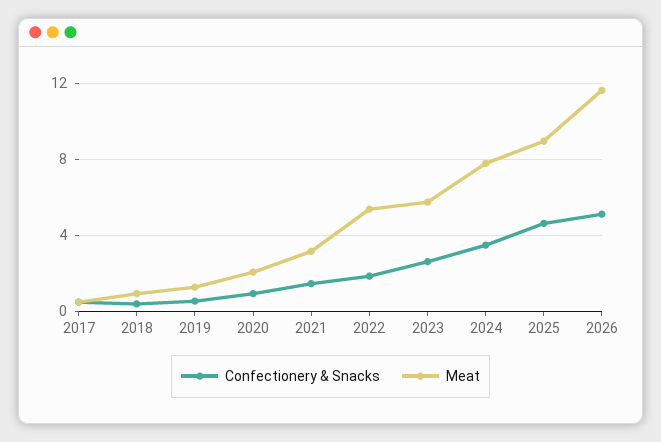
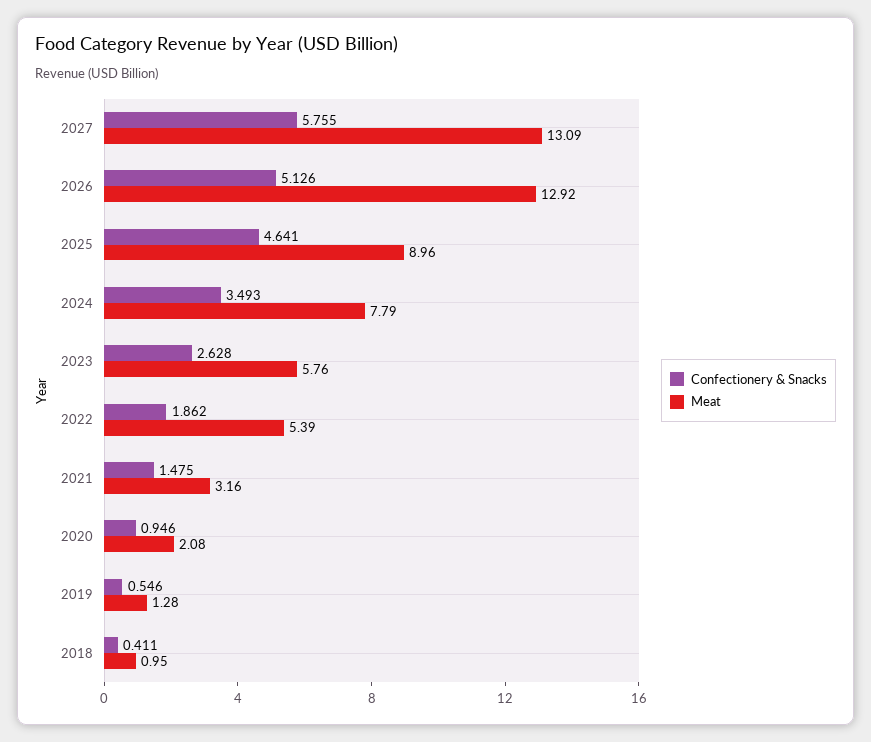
Confectionery & Snacks, 2017: 0.5 -> none
Meat, 2017: 0.5 -> none
Meat, 2026: 11.5 -> 12.92
Confectionery & Snacks, 2027: none -> 5.755
Meat, 2027: none -> 13.09

